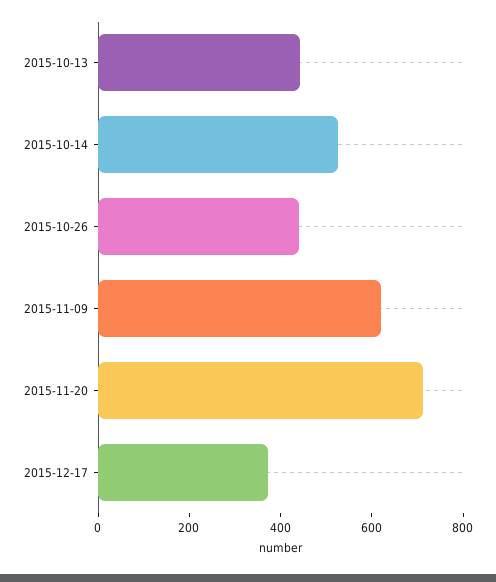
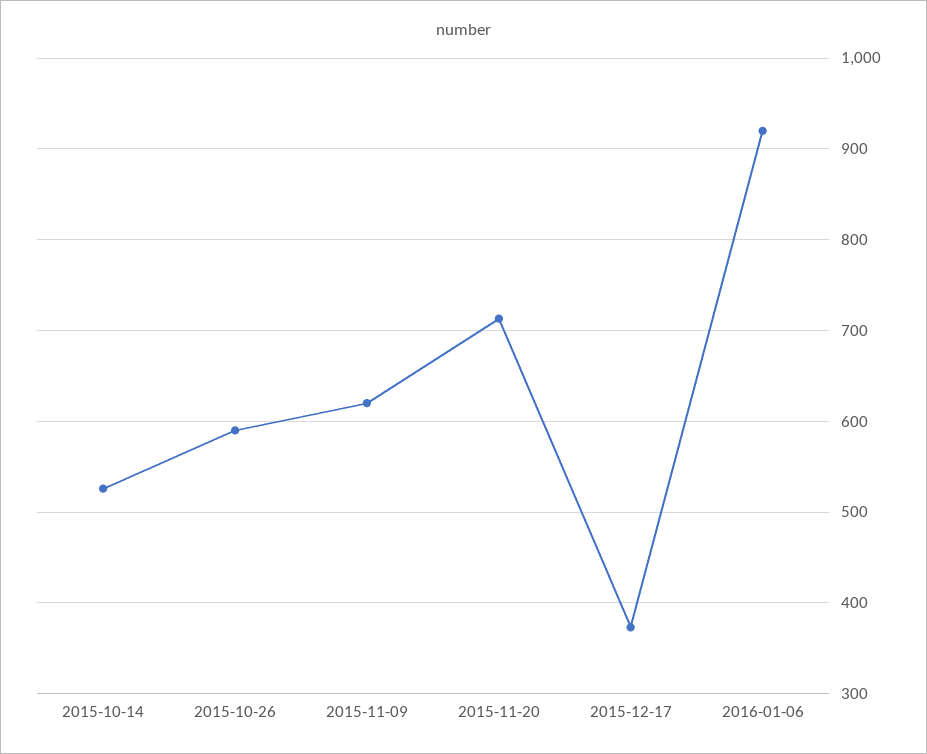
2015-10-13: 450 -> none
2015-10-26: 450 -> 590
2016-01-06: none -> 920

